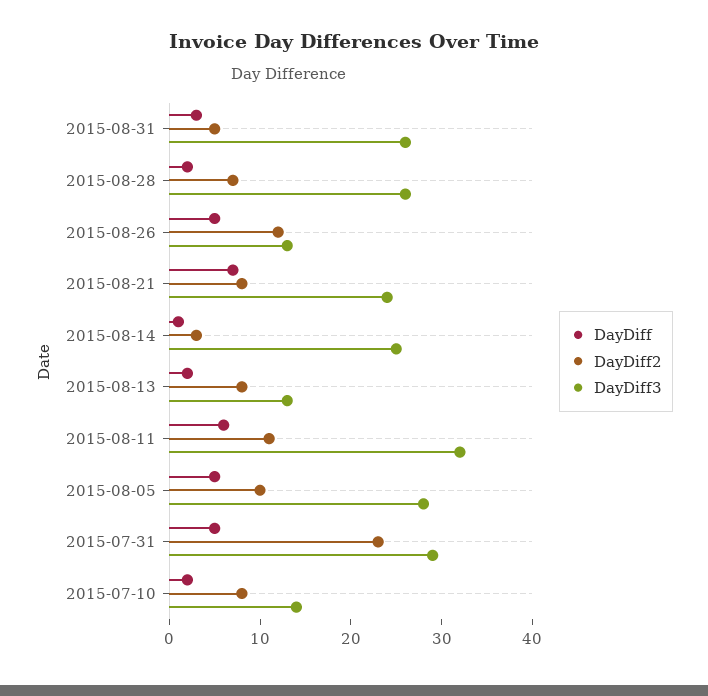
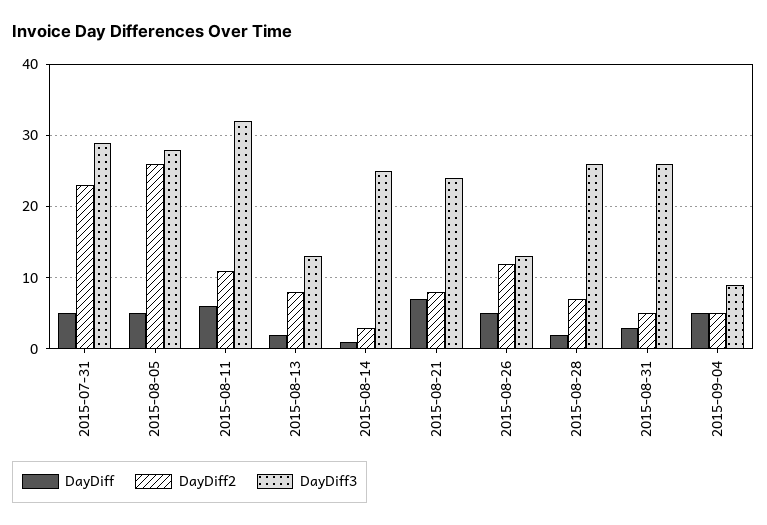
DayDiff2, 2015-08-05: 10 -> 26
DayDiff, 2015-07-10: 2 -> none
DayDiff2, 2015-07-10: 8 -> none
DayDiff3, 2015-07-10: 14 -> none
DayDiff, 2015-09-04: none -> 5
DayDiff2, 2015-09-04: none -> 5
DayDiff3, 2015-09-04: none -> 9

